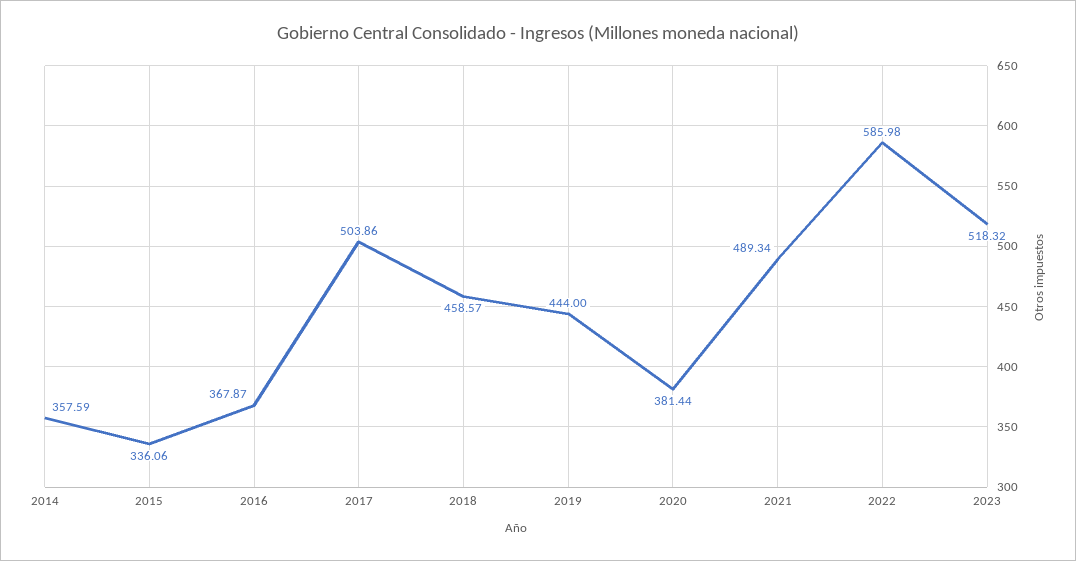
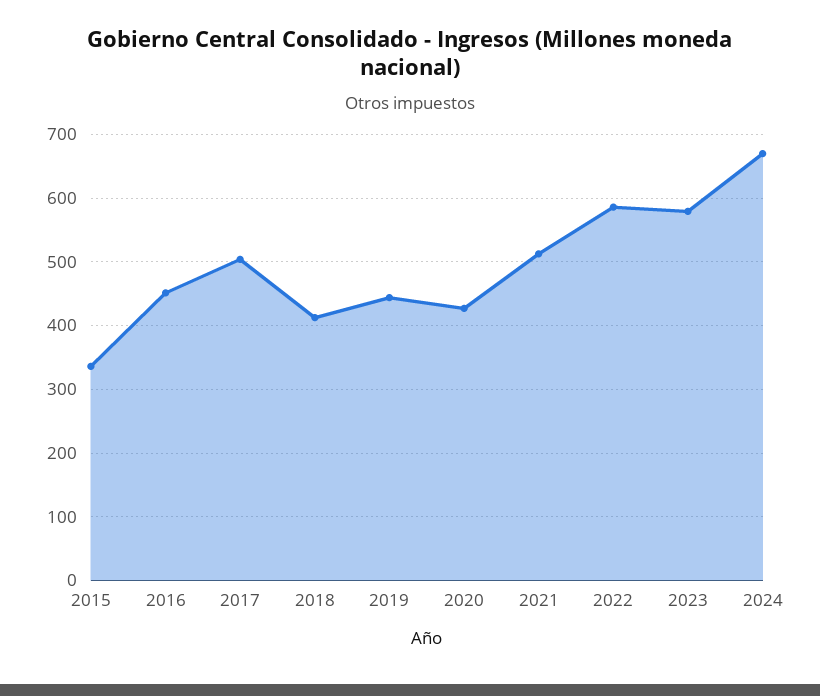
2014: 357.59 -> none
2016: 367.87 -> 450
2018: 458.57 -> 410
2020: 381.44 -> 430
2021: 489.34 -> 510
2023: 518.32 -> 580
2024: none -> 670

